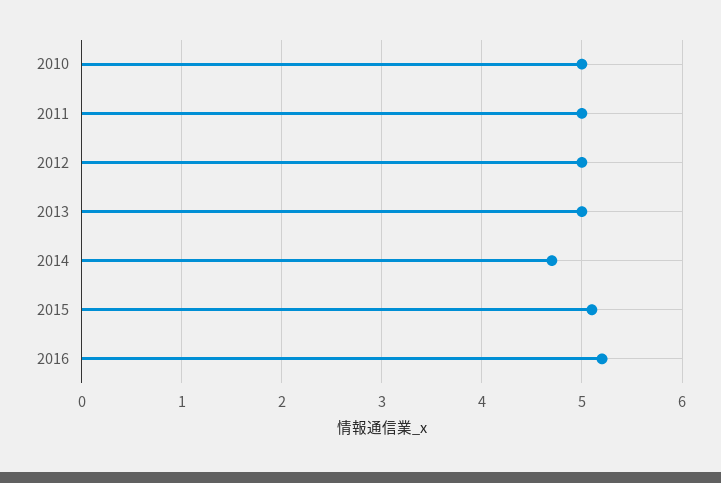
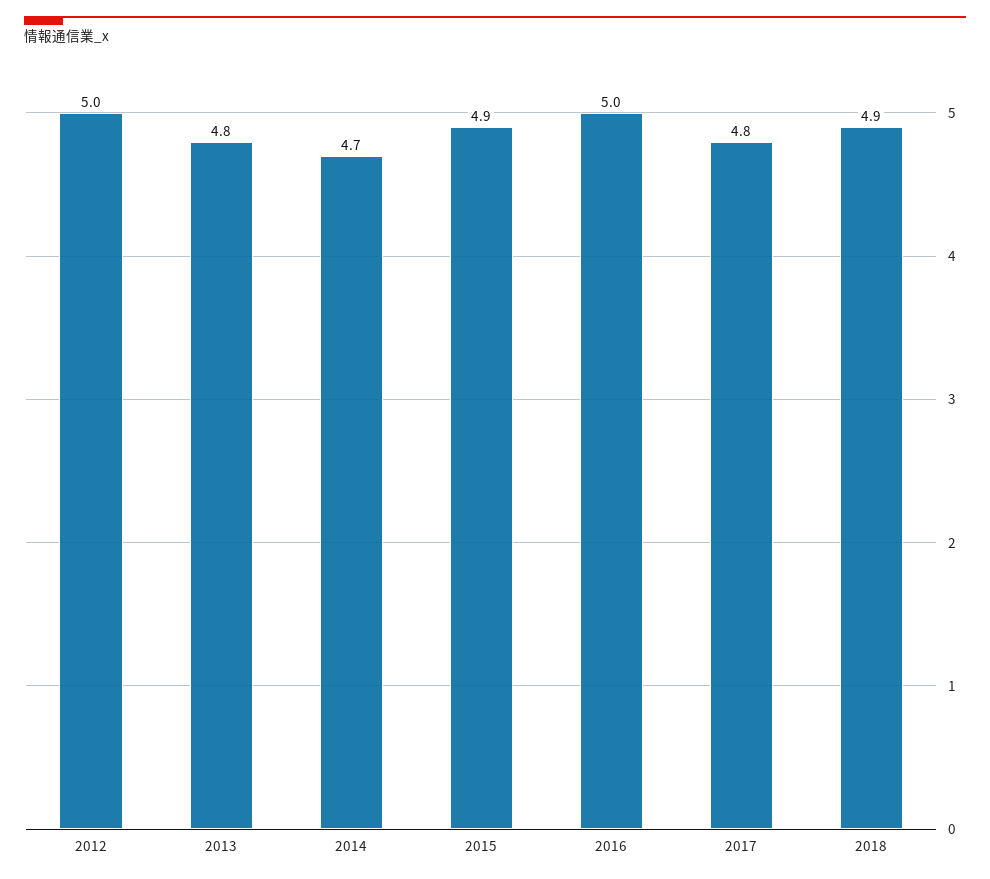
2010: 5 -> none
2011: 5 -> none
2013: 5 -> 4.8
2015: 5.1 -> 4.9
2016: 5.2 -> 5
2017: none -> 4.8
2018: none -> 4.9

